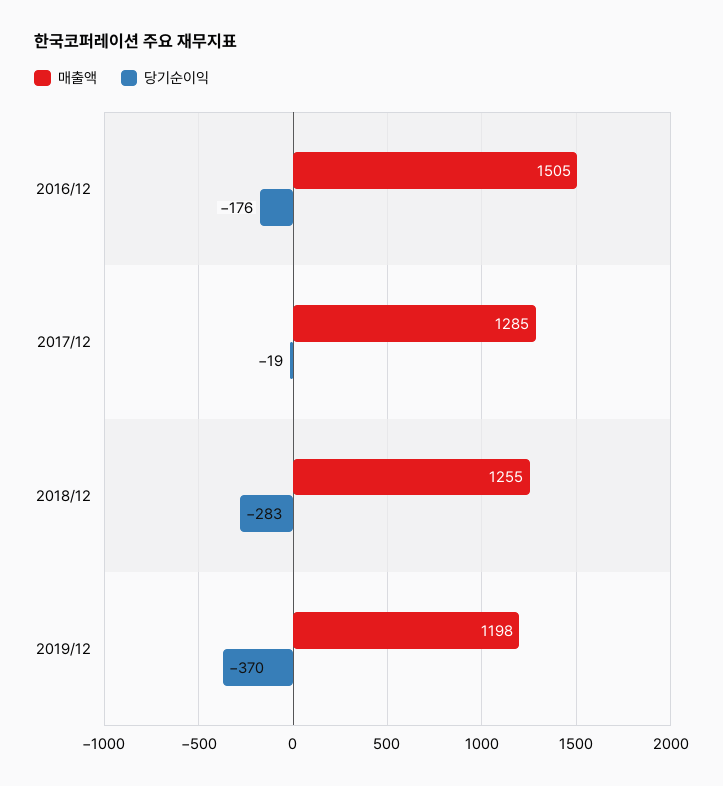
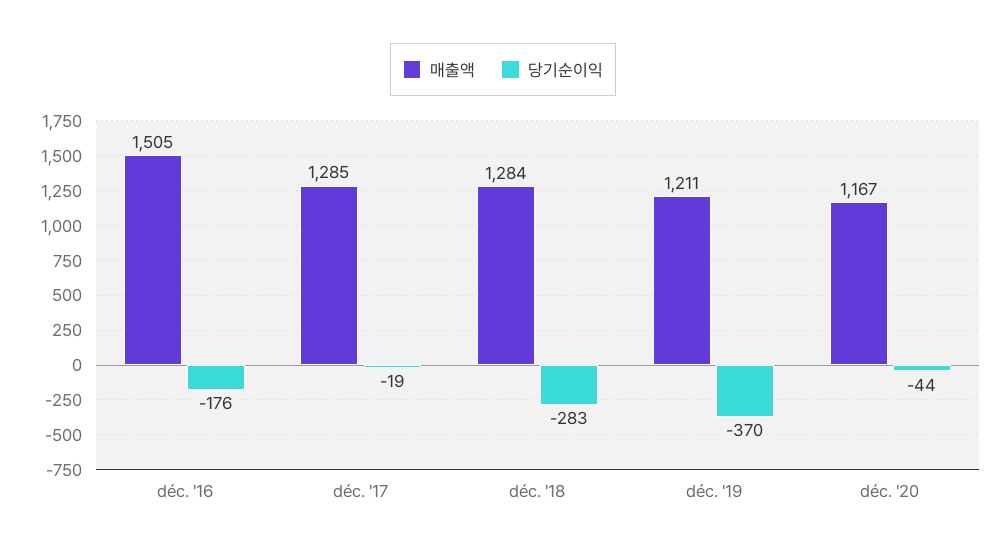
매출액, 2018/12: 1255 -> 1284
매출액, 2019/12: 1198 -> 1211
매출액, déc. '20: none -> 1167
당기순이익, déc. '20: none -> -44

